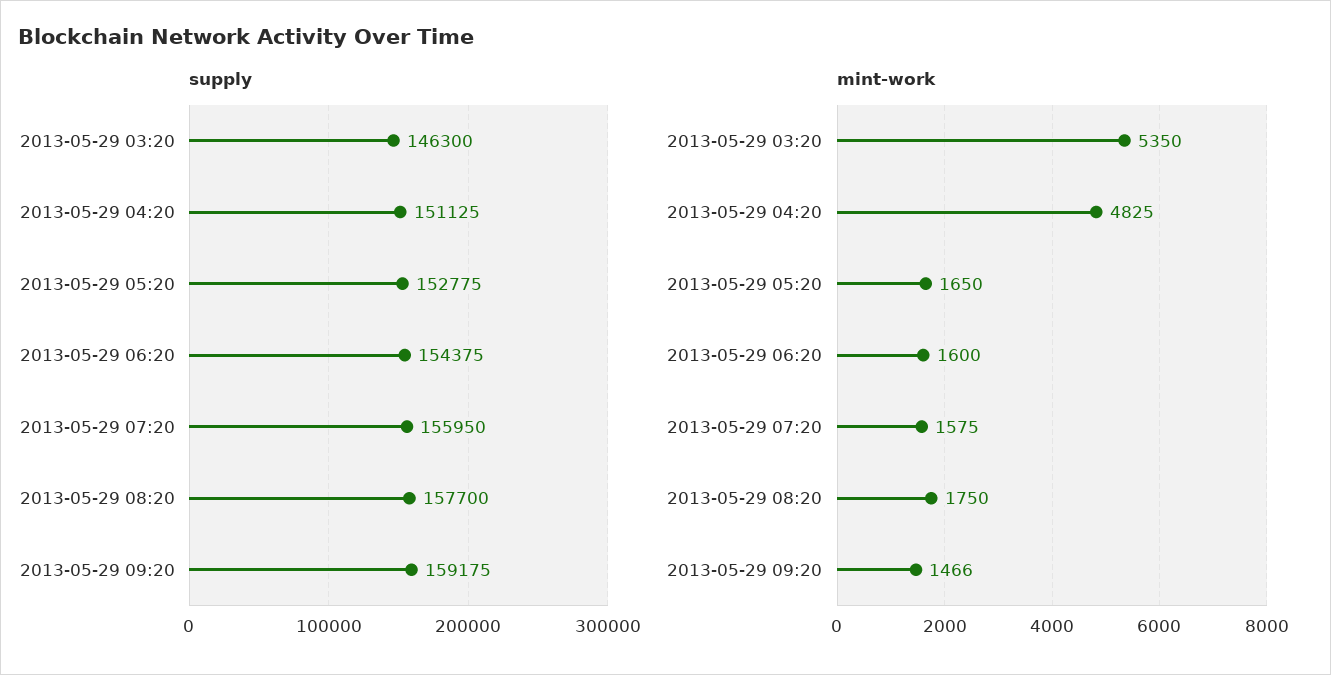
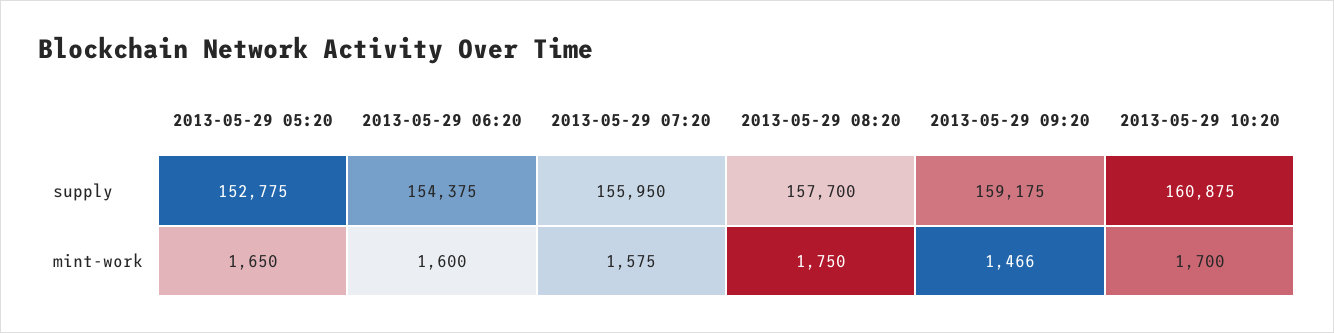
supply, 2013-05-29 03:20: 146300 -> none
supply, 2013-05-29 04:20: 151125 -> none
mint-work, 2013-05-29 03:20: 5350 -> none
mint-work, 2013-05-29 04:20: 4825 -> none
supply, 2013-05-29 10:20: none -> 160875
mint-work, 2013-05-29 10:20: none -> 1700

